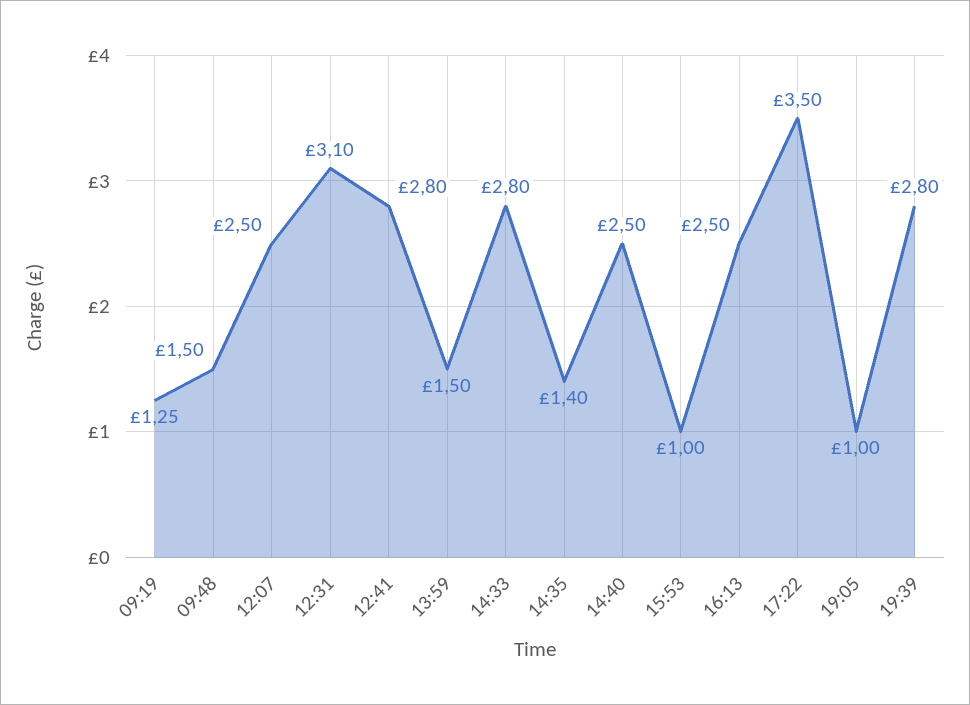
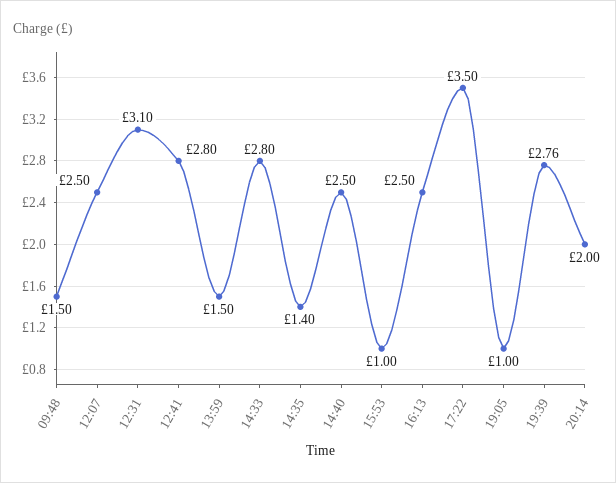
09:19: 1.25 -> none
19:39: 2.8 -> 2.76
20:14: none -> 2

